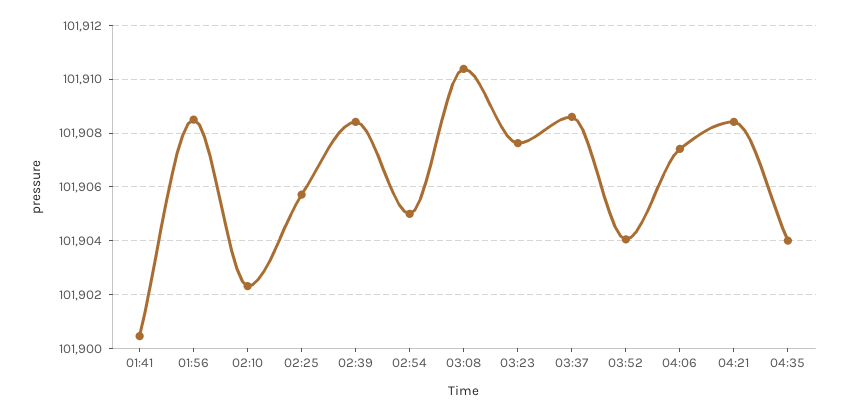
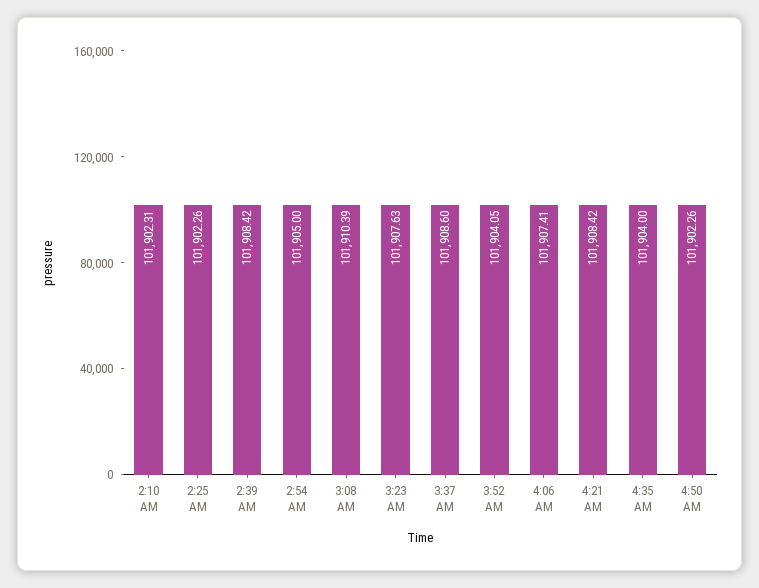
01:41: 101900.5 -> none
01:56: 101908.5 -> none
02:25: 101905.75 -> 101902.26
4:50 AM: none -> 101902.26

